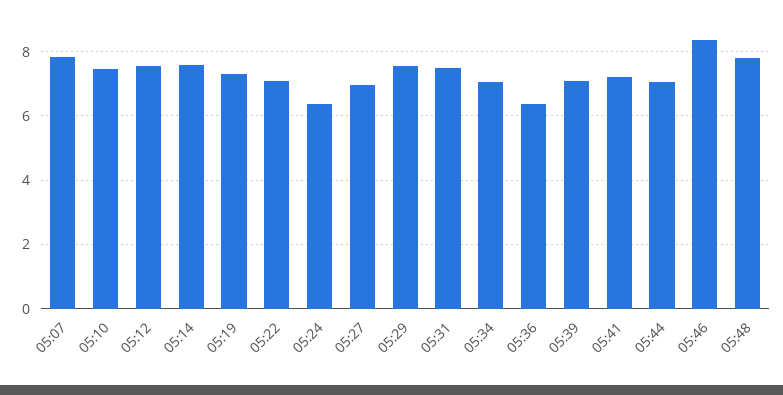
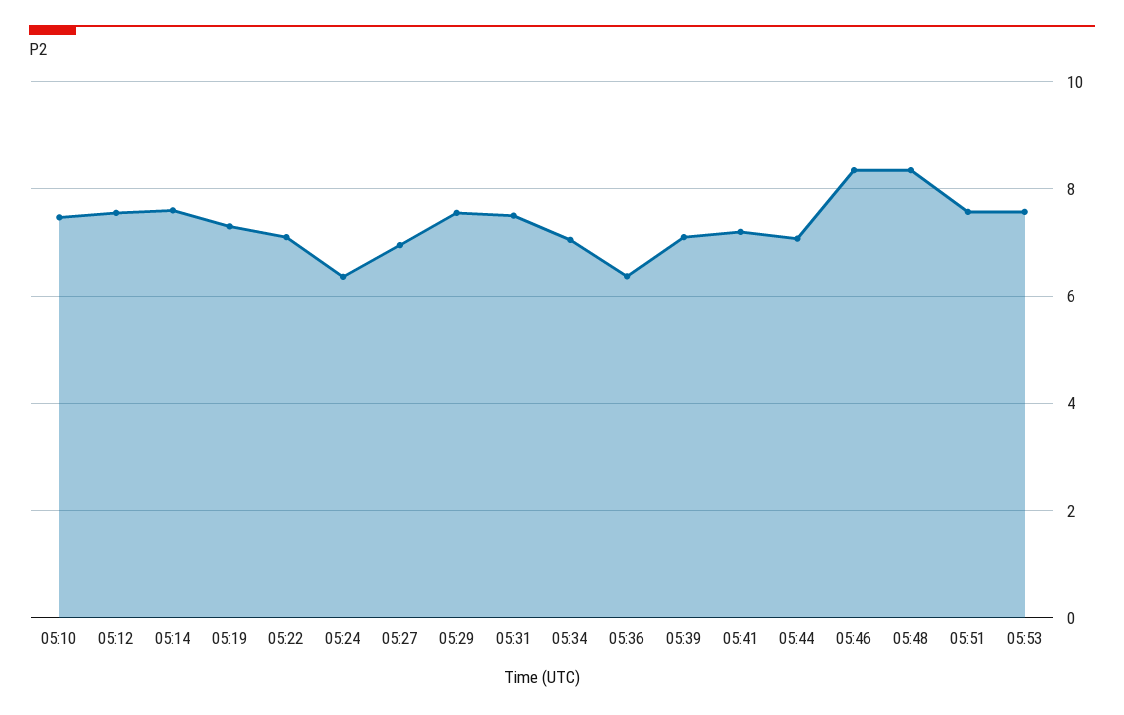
05:07: 7.8 -> none
05:48: 7.8 -> 8.4
05:51: none -> 7.6
05:53: none -> 7.6

